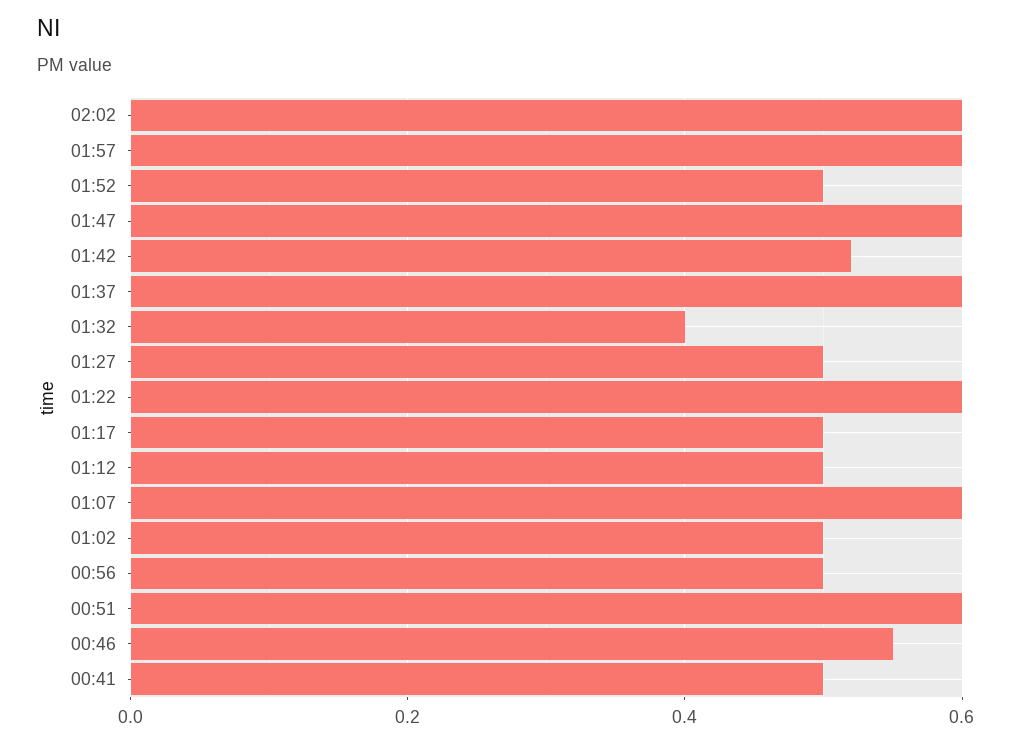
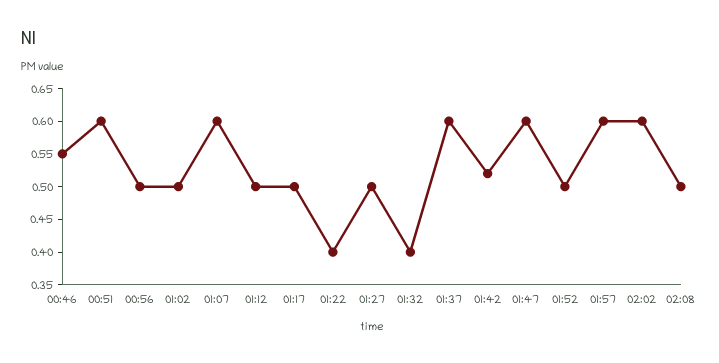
01:22: 0.6 -> 0.4
00:41: 0.5 -> none
02:08: none -> 0.5

